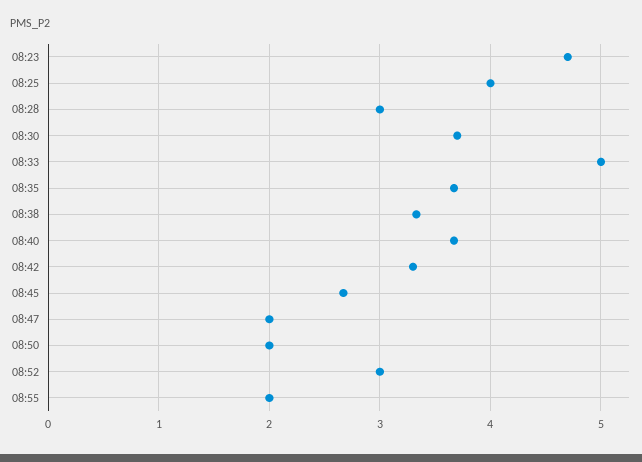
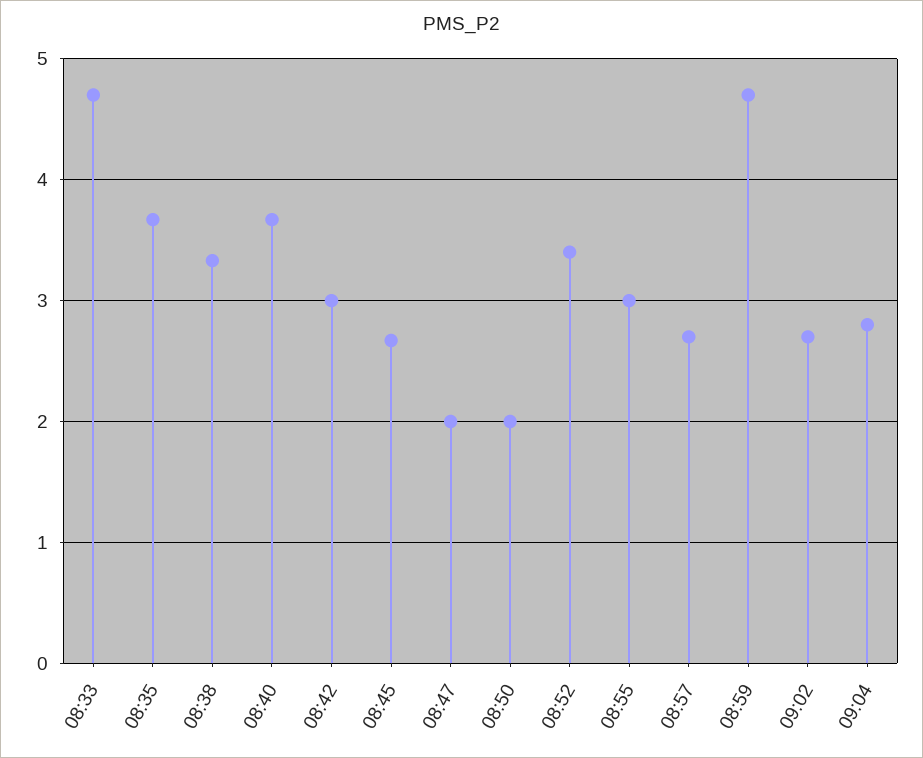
08:23: 4.7 -> none
08:25: 4 -> none
08:28: 3 -> none
08:30: 3.7 -> none
08:33: 5 -> 4.7
08:42: 3.3 -> 3
08:52: 3 -> 3.4
08:55: 2 -> 3
08:57: none -> 2.7
08:59: none -> 4.7
09:02: none -> 2.7
09:04: none -> 2.8

